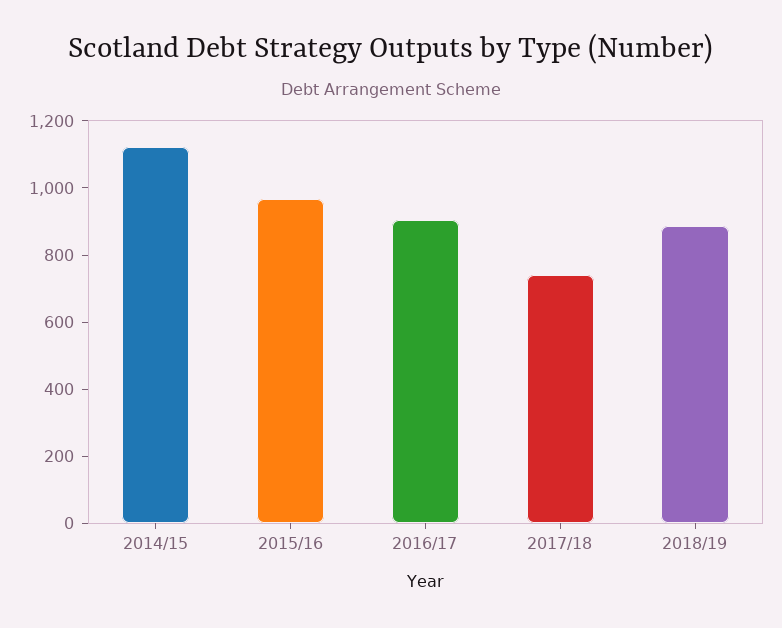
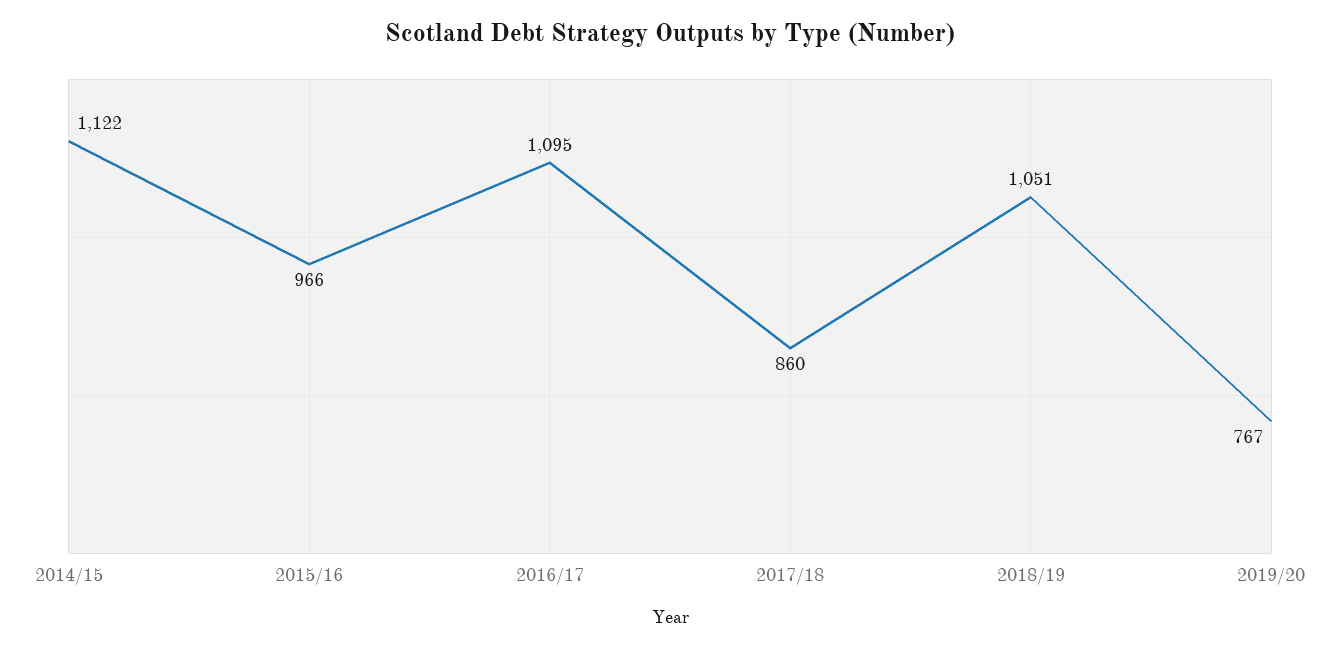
2016/17: 900 -> 1095
2017/18: 750 -> 860
2018/19: 900 -> 1051
2019/20: none -> 767

